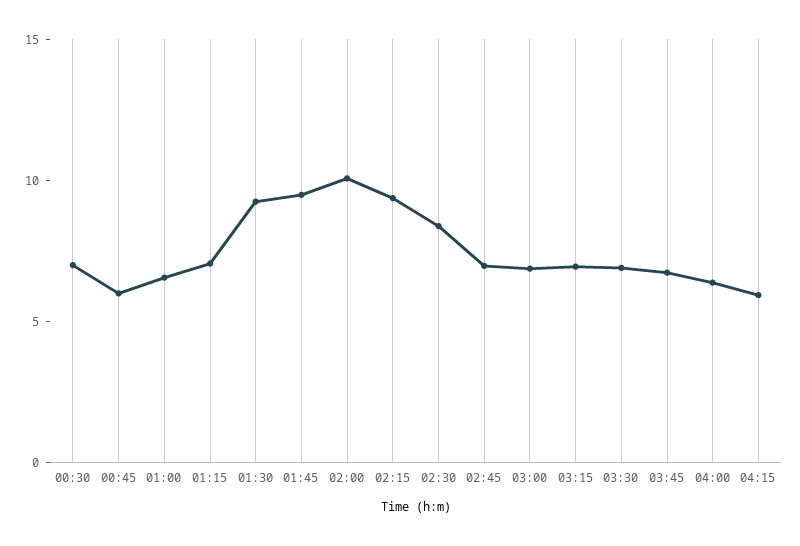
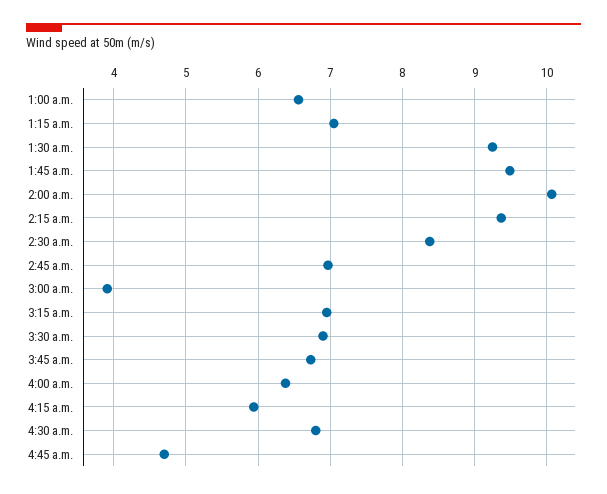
00:30: 7 -> none
00:45: 6 -> none
03:00: 7 -> 3.9
4:30 a.m.: none -> 6.8
4:45 a.m.: none -> 4.7

